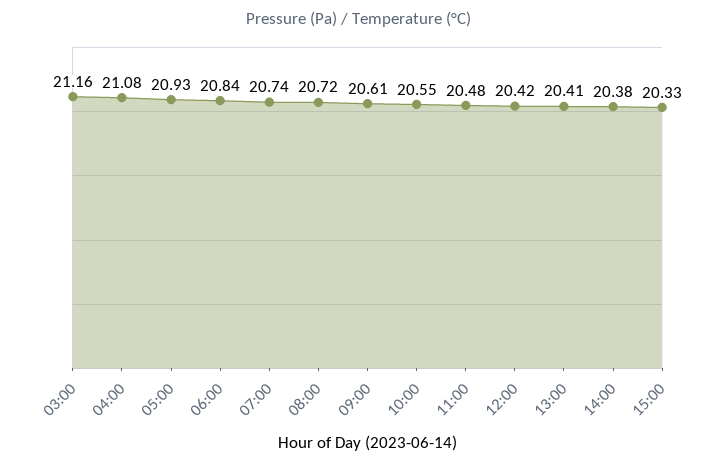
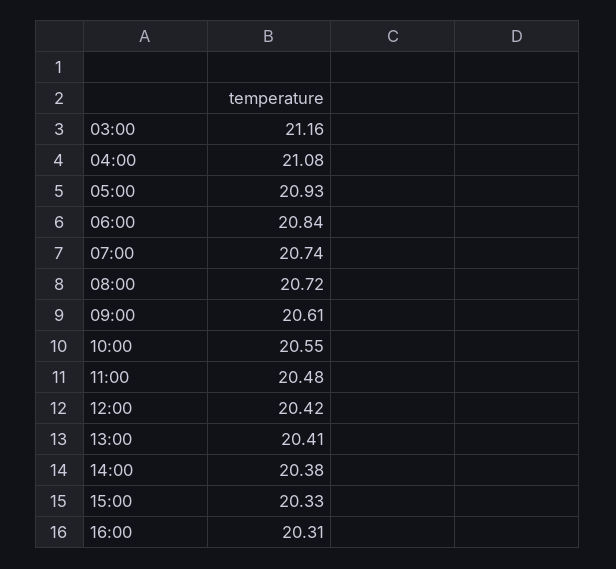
16:00: none -> 20.31

